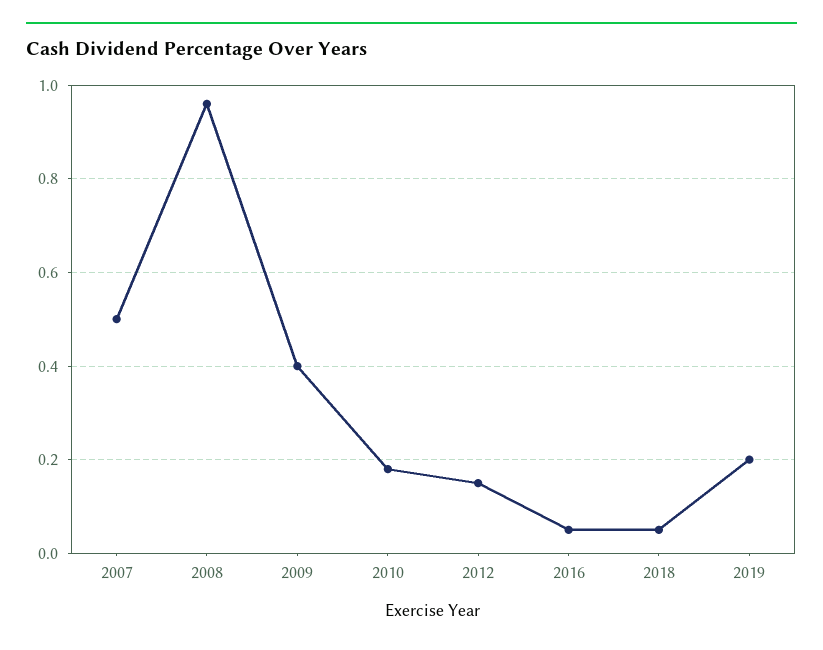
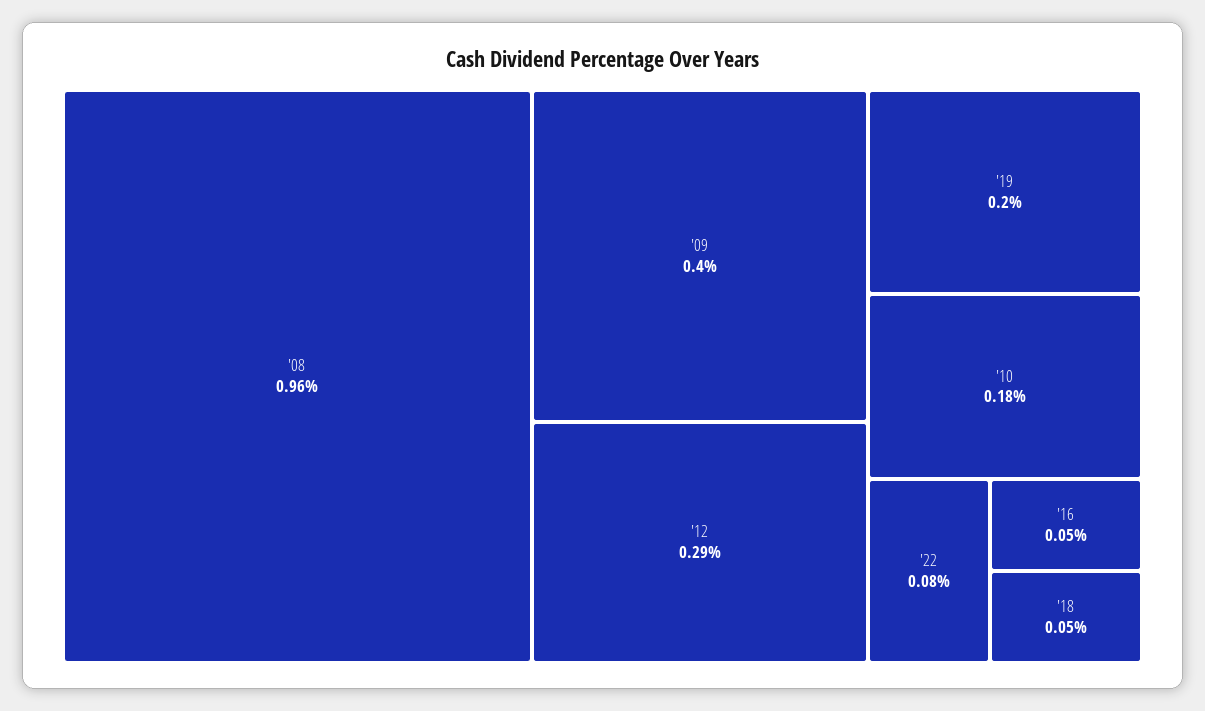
2007: 0.5 -> none
2012: 0.15 -> 0.29
'22: none -> 0.08

